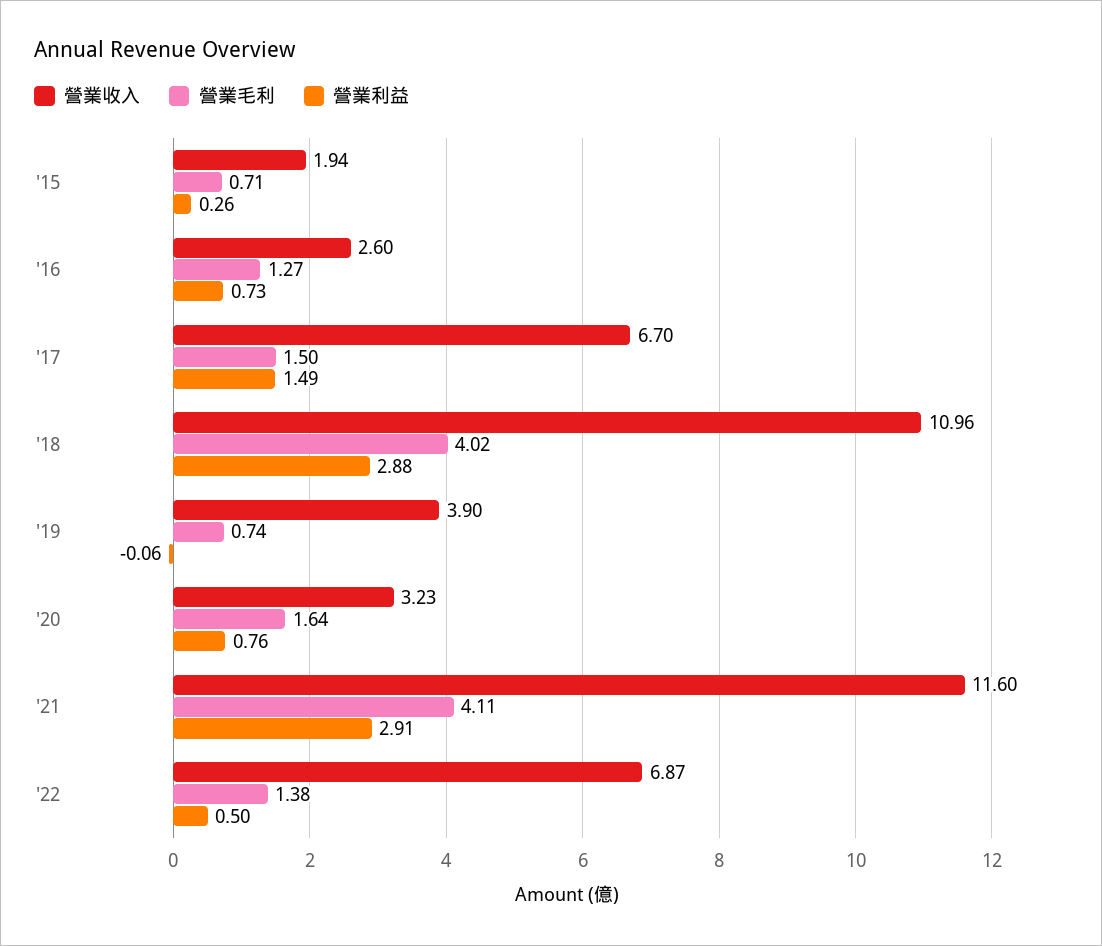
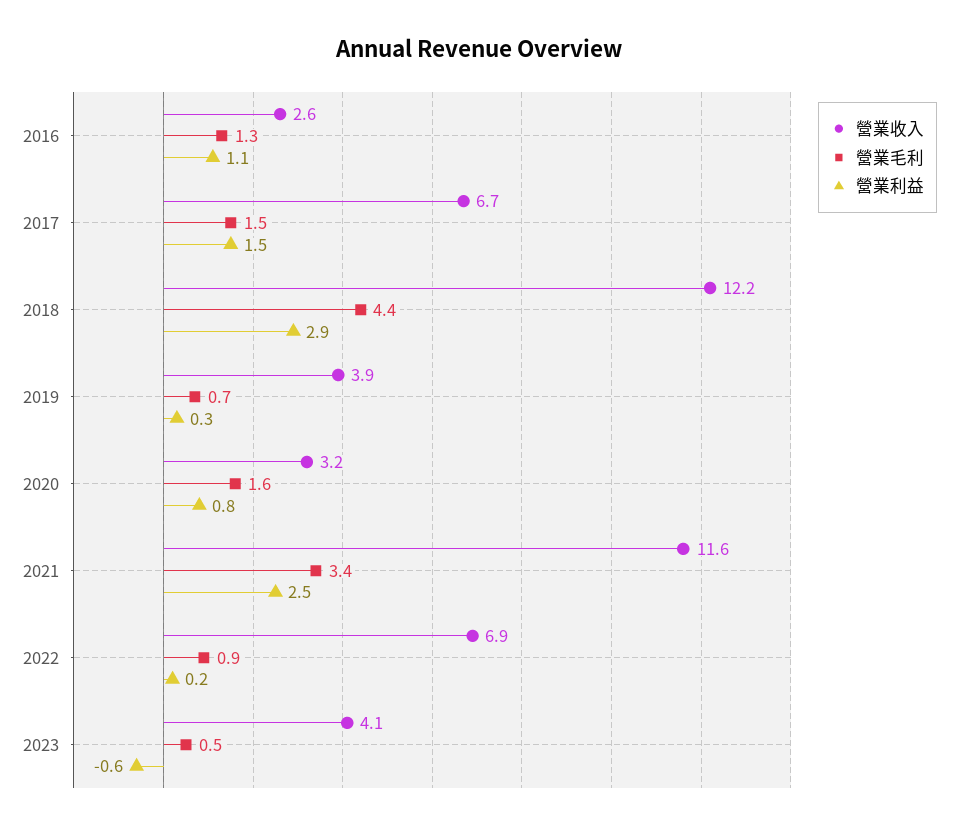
營業收入, '15: 1.94 -> none
營業毛利, '15: 0.71 -> none
營業利益, '15: 0.26 -> none
營業利益, '16: 0.73 -> 1.1
營業收入, '18: 10.96 -> 12.2
營業毛利, '18: 4.02 -> 4.4
營業利益, '19: -0.06 -> 0.3
營業毛利, '21: 4.11 -> 3.4
營業利益, '21: 2.91 -> 2.5
營業毛利, '22: 1.38 -> 0.9
營業利益, '22: 0.5 -> 0.2
營業收入, 2023: none -> 4.1
營業毛利, 2023: none -> 0.5
營業利益, 2023: none -> -0.6

